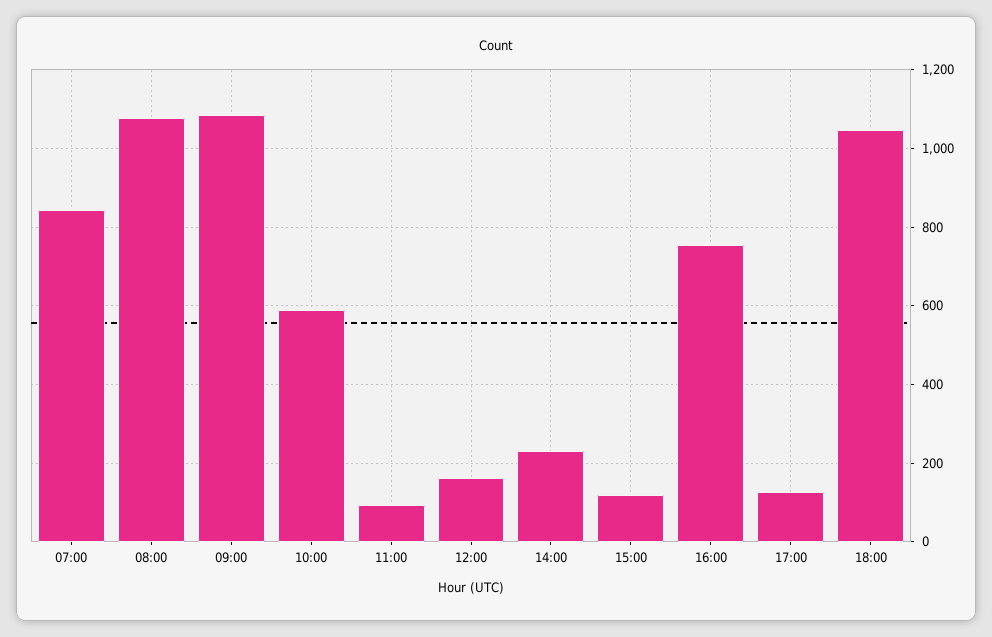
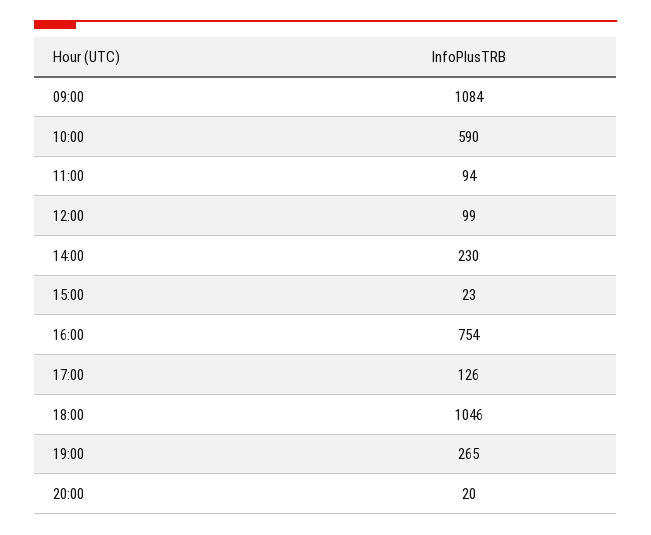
07:00: 840 -> none
08:00: 1080 -> none
12:00: 160 -> 99
15:00: 120 -> 23
19:00: none -> 265
20:00: none -> 20

